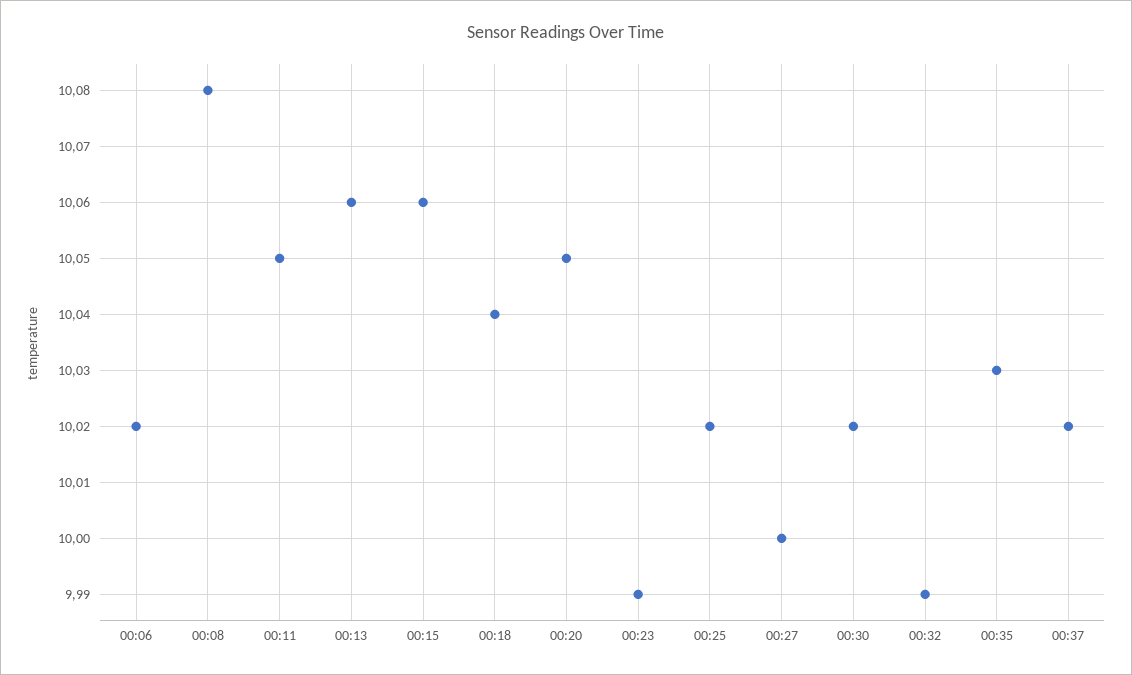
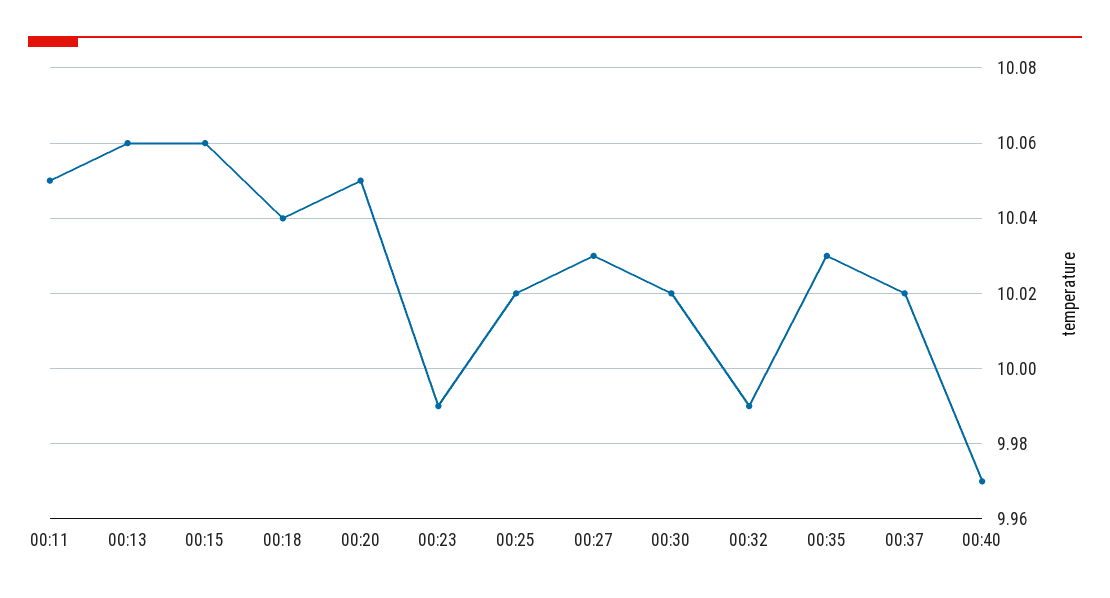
00:06: 10.02 -> none
00:08: 10.08 -> none
00:27: 10 -> 10.03
00:40: none -> 9.97

